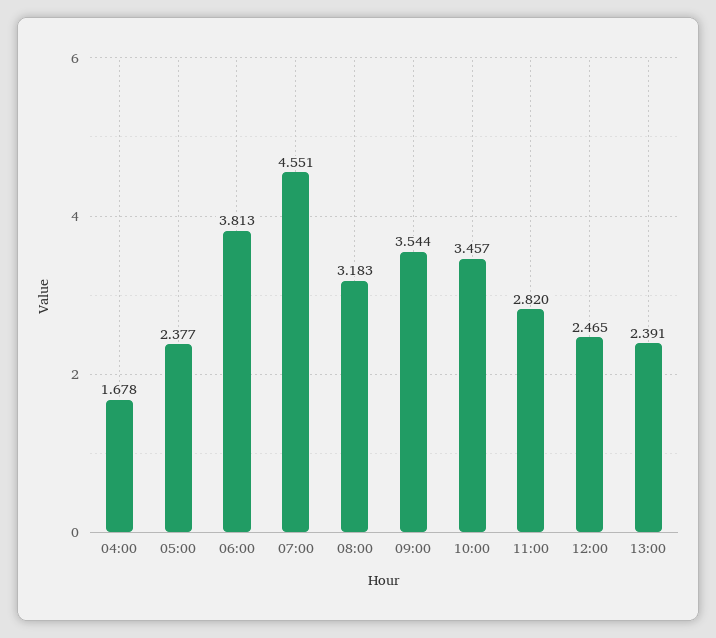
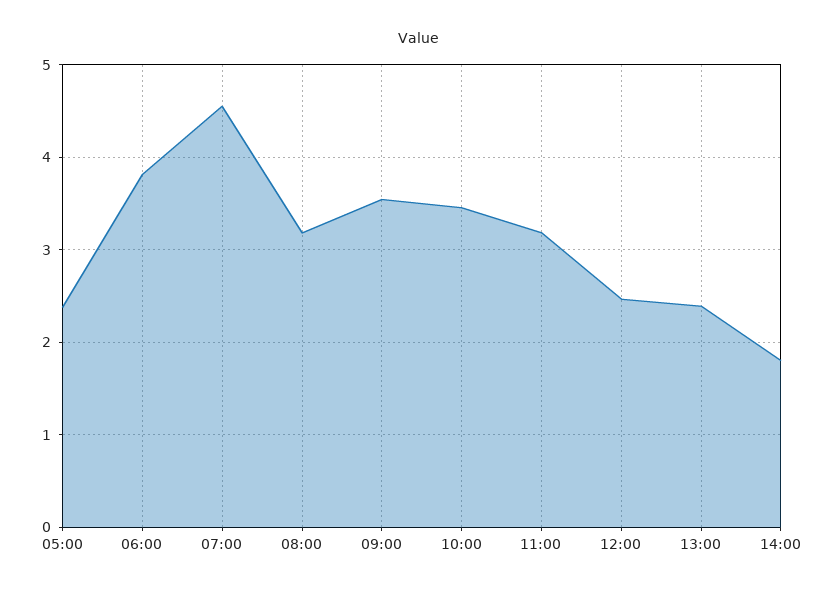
04:00: 1.678 -> none
11:00: 2.82 -> 3.2
14:00: none -> 1.8

